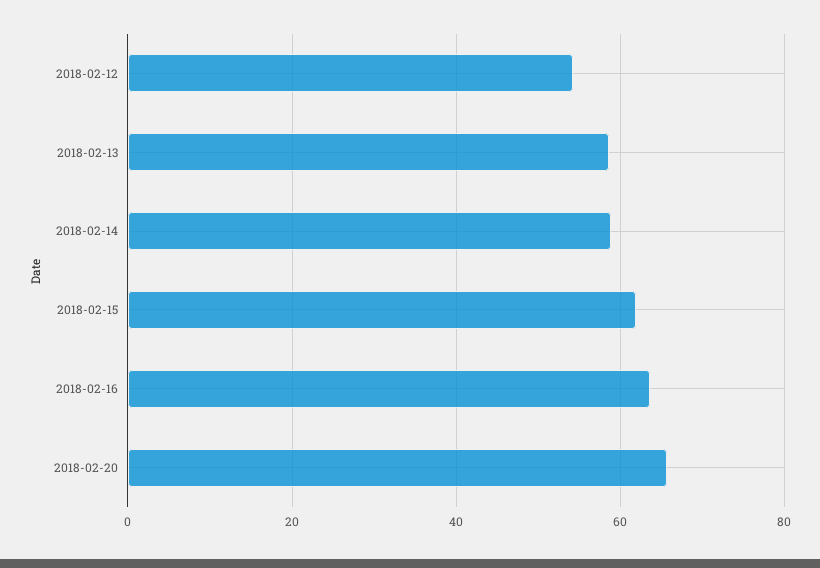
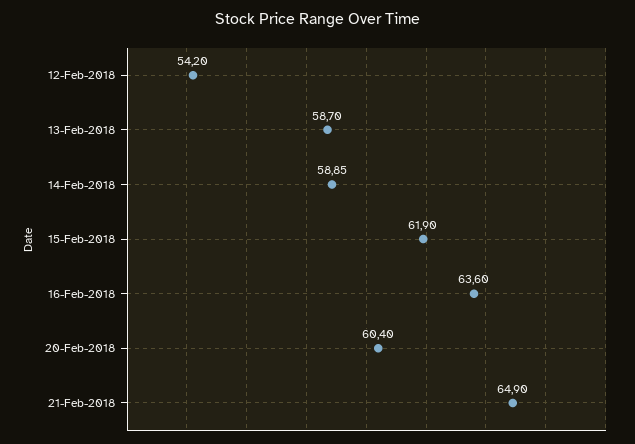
2018-02-20: 66 -> 60.4
21-Feb-2018: none -> 64.9

